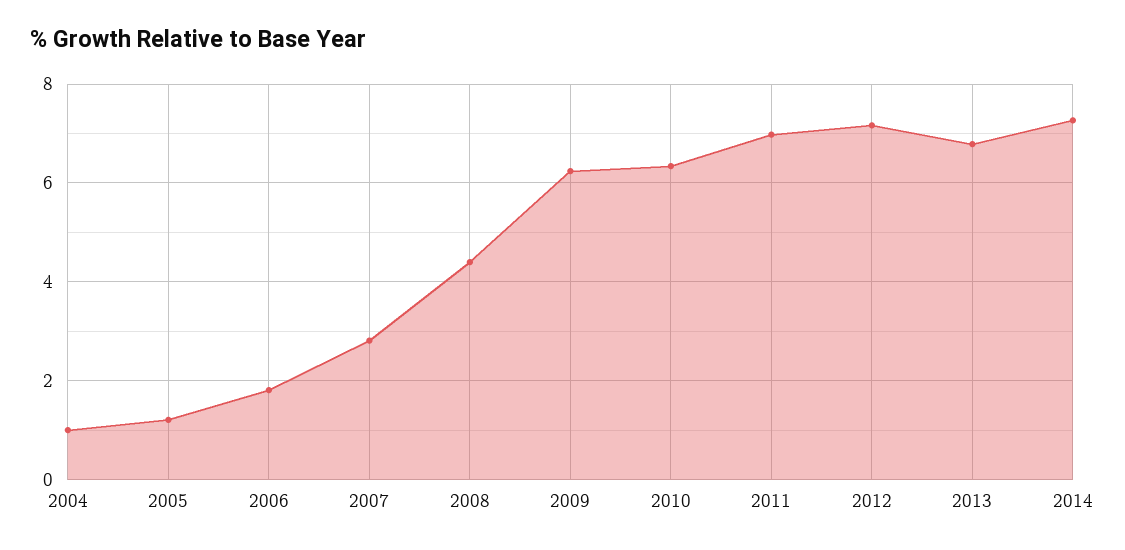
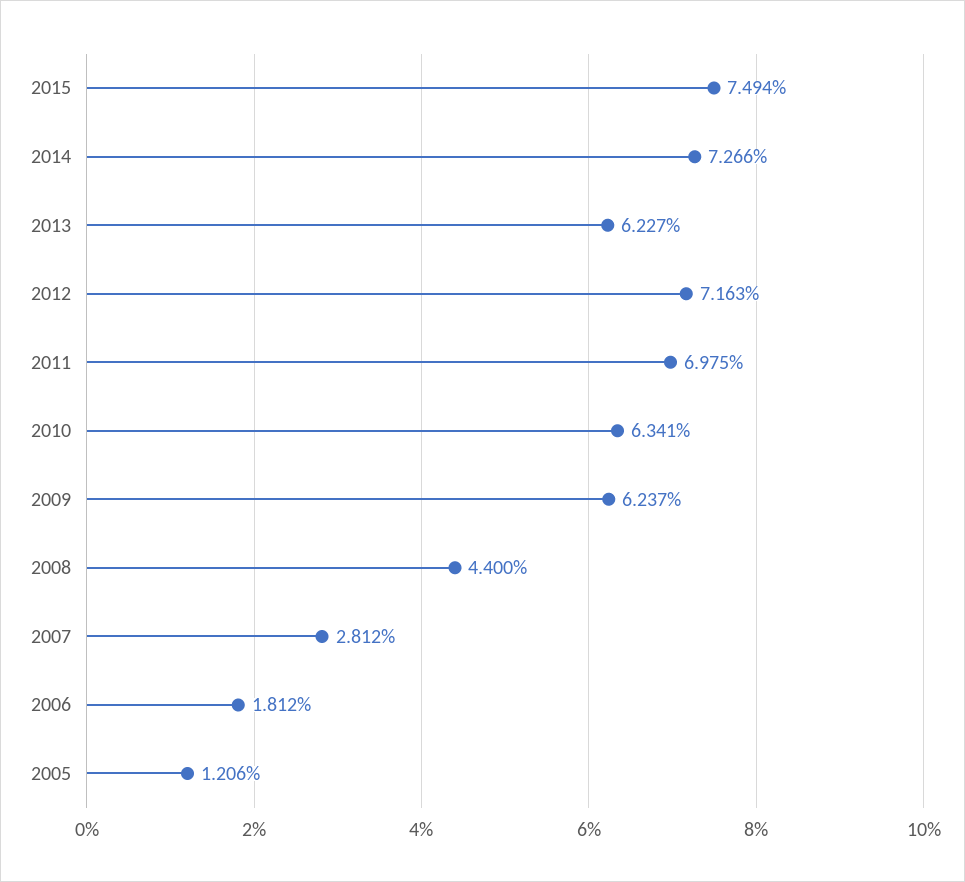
2004: 1 -> none
2013: 6.8 -> 6.227
2015: none -> 7.494

